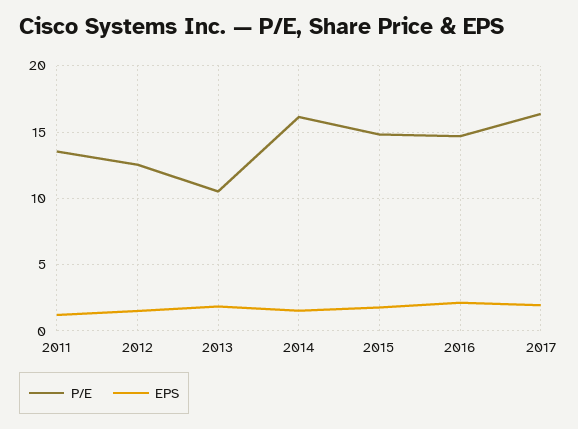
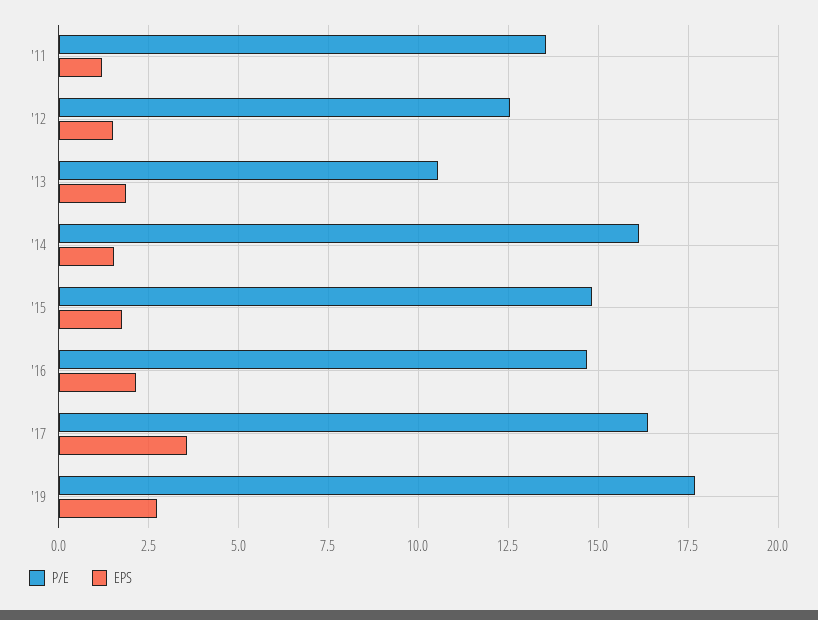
EPS, 2017: 2 -> 3.5
P/E, '19: none -> 17.75
EPS, '19: none -> 2.75

